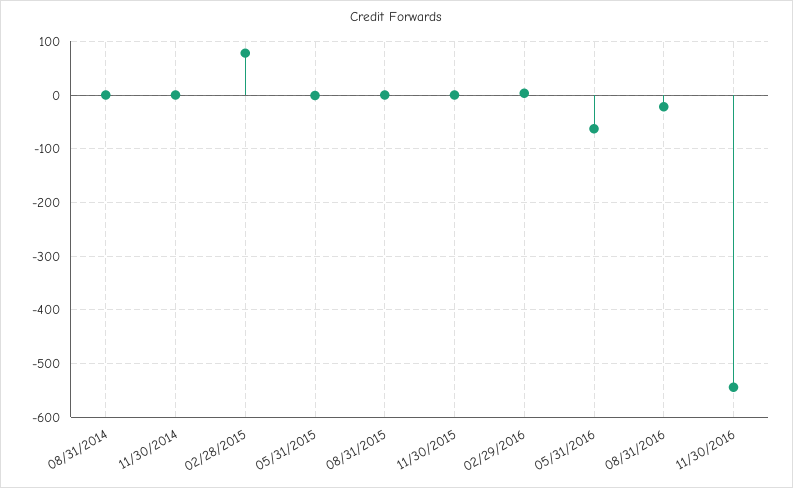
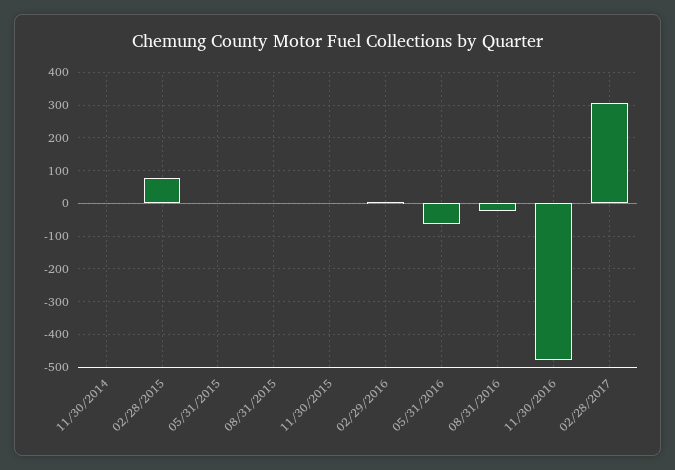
08/31/2014: 0 -> none
11/30/2016: -540 -> -480
02/28/2017: none -> 300

